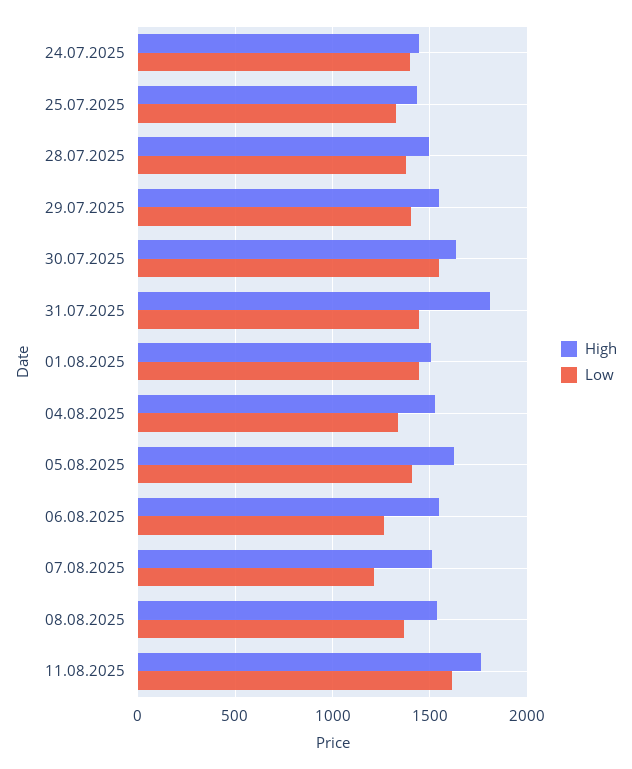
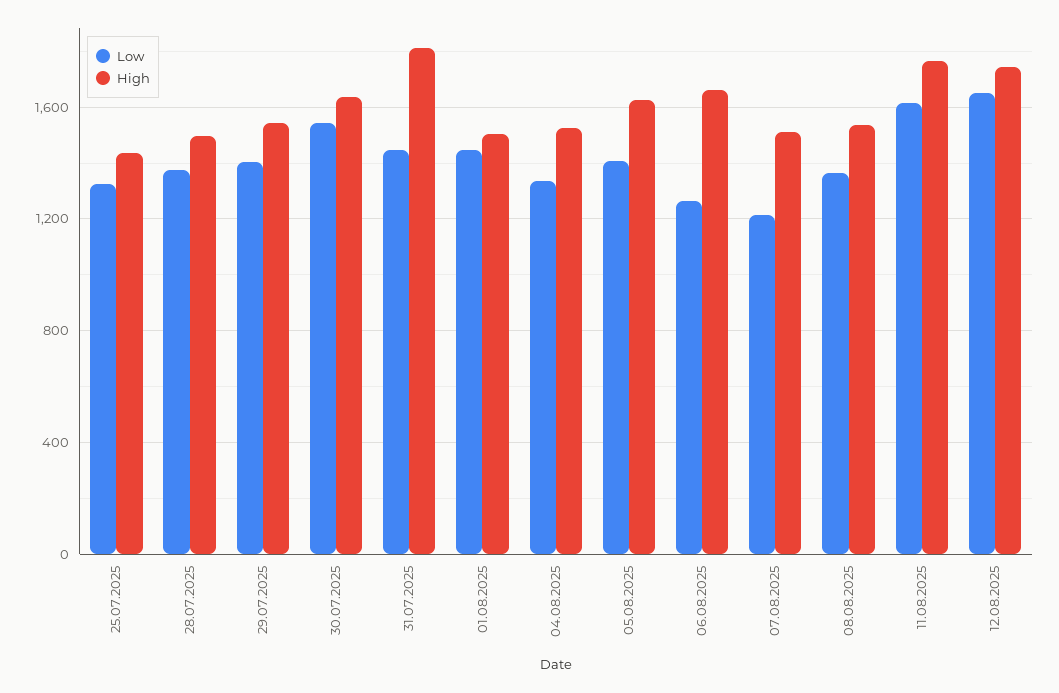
High, 24.07.2025: 1450 -> none
Low, 24.07.2025: 1400 -> none
High, 06.08.2025: 1550 -> 1650
Low, 12.08.2025: none -> 1650
High, 12.08.2025: none -> 1750

